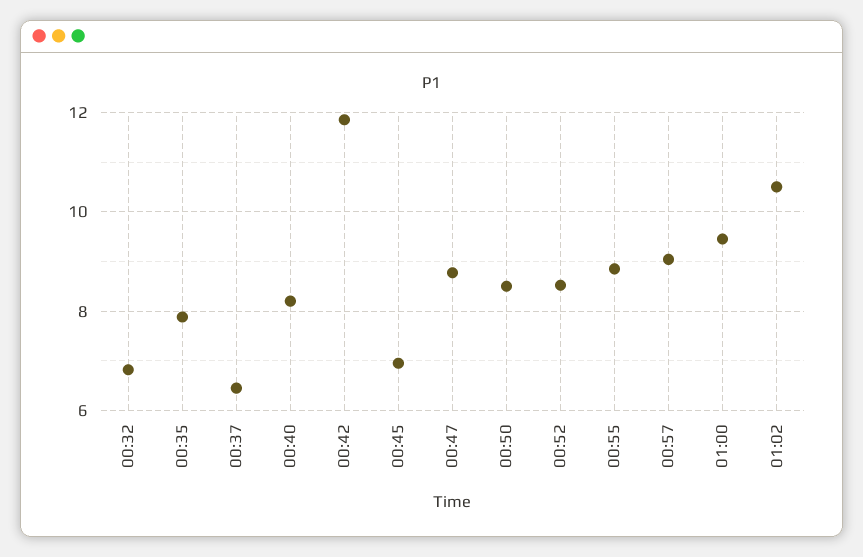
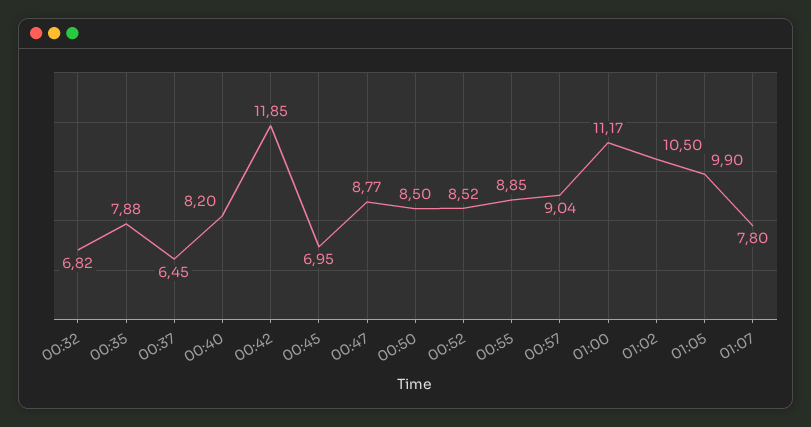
01:00: 9.4 -> 11.17
01:05: none -> 9.9
01:07: none -> 7.8

